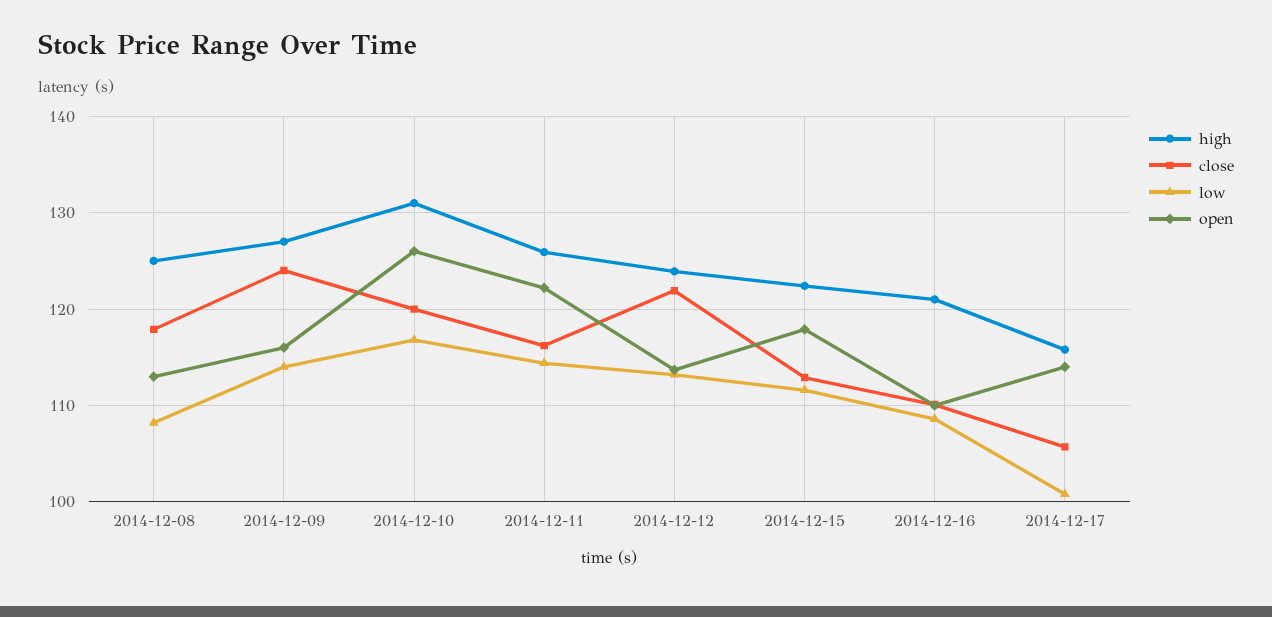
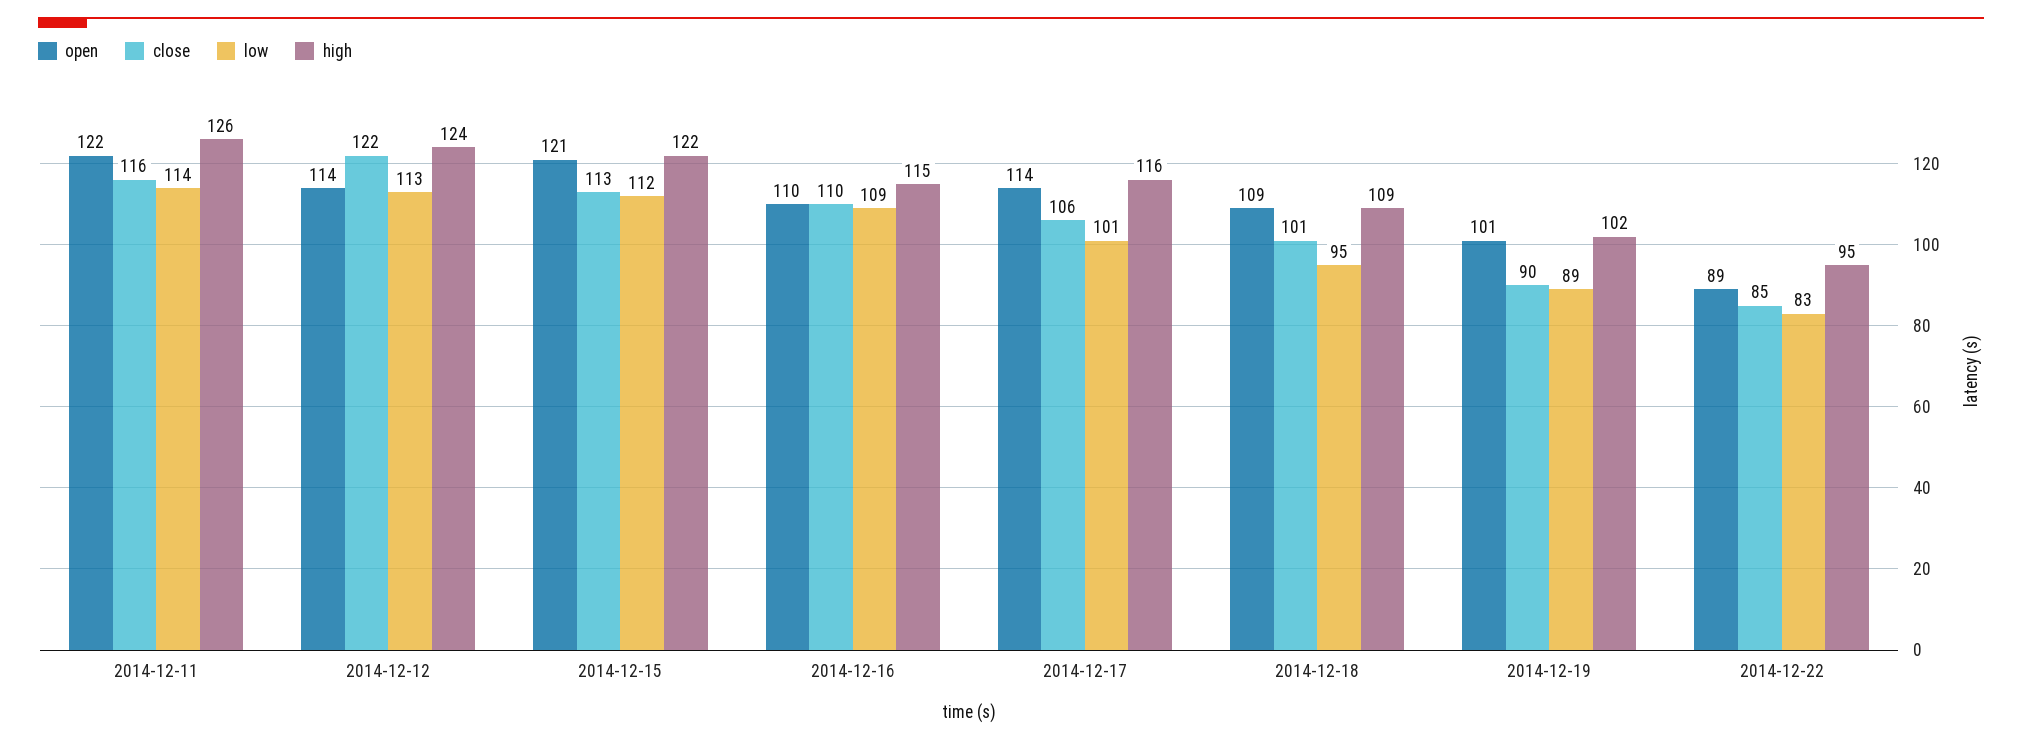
high, 2014-12-08: 125 -> none
close, 2014-12-08: 118 -> none
low, 2014-12-08: 108 -> none
open, 2014-12-08: 113 -> none
high, 2014-12-09: 127 -> none
close, 2014-12-09: 124 -> none
low, 2014-12-09: 114 -> none
open, 2014-12-09: 116 -> none
high, 2014-12-10: 131 -> none
close, 2014-12-10: 120 -> none
low, 2014-12-10: 117 -> none
open, 2014-12-10: 126 -> none
open, 2014-12-15: 118 -> 121
high, 2014-12-16: 121 -> 115
open, 2014-12-18: none -> 109
close, 2014-12-18: none -> 101
low, 2014-12-18: none -> 95
high, 2014-12-18: none -> 109
open, 2014-12-19: none -> 101
close, 2014-12-19: none -> 90
low, 2014-12-19: none -> 89
high, 2014-12-19: none -> 102
open, 2014-12-22: none -> 89
close, 2014-12-22: none -> 85
low, 2014-12-22: none -> 83
high, 2014-12-22: none -> 95

